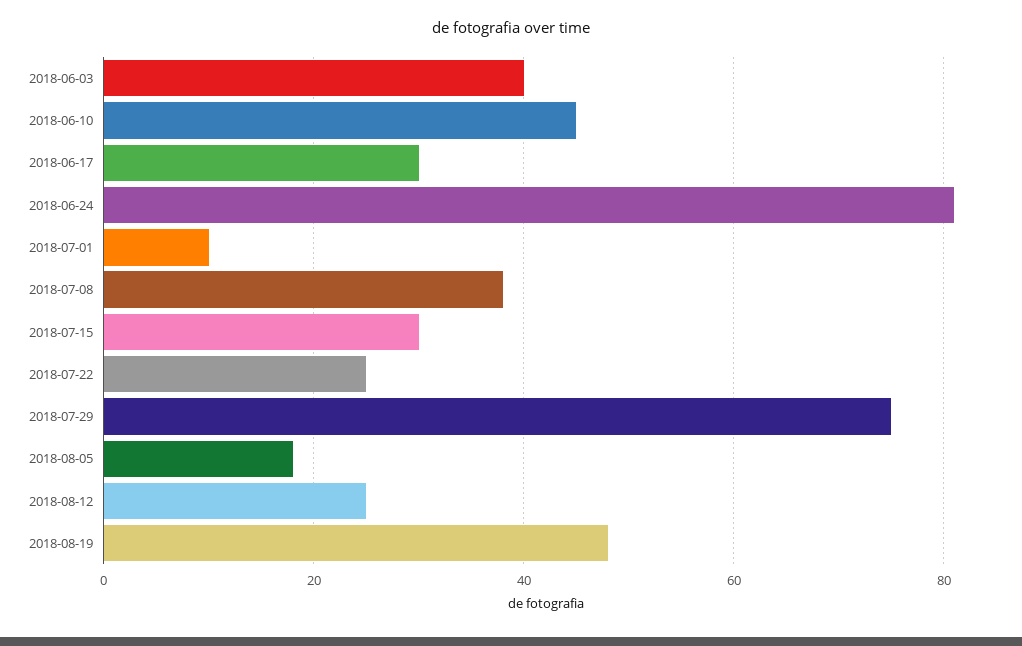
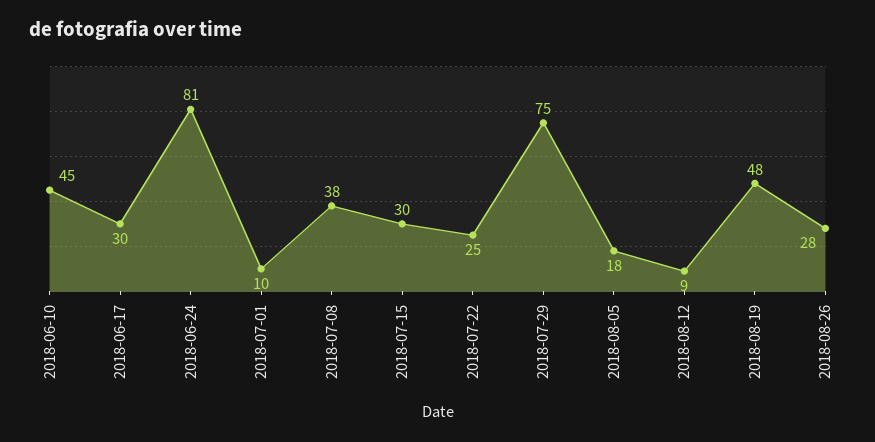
2018-06-03: 40 -> none
2018-08-12: 25 -> 9
2018-08-26: none -> 28

